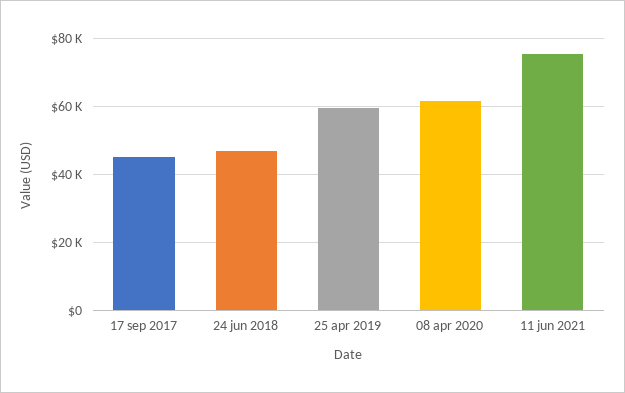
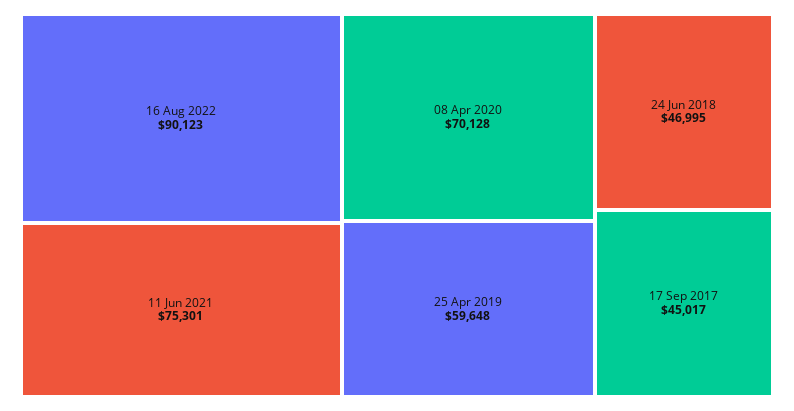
08 apr 2020: 62000 -> 70128
16 Aug 2022: none -> 90123

